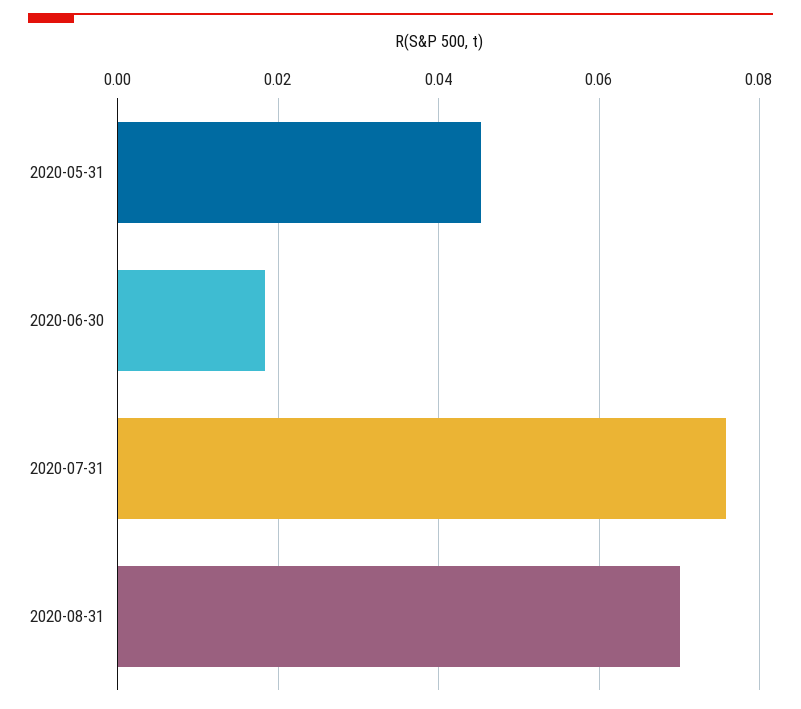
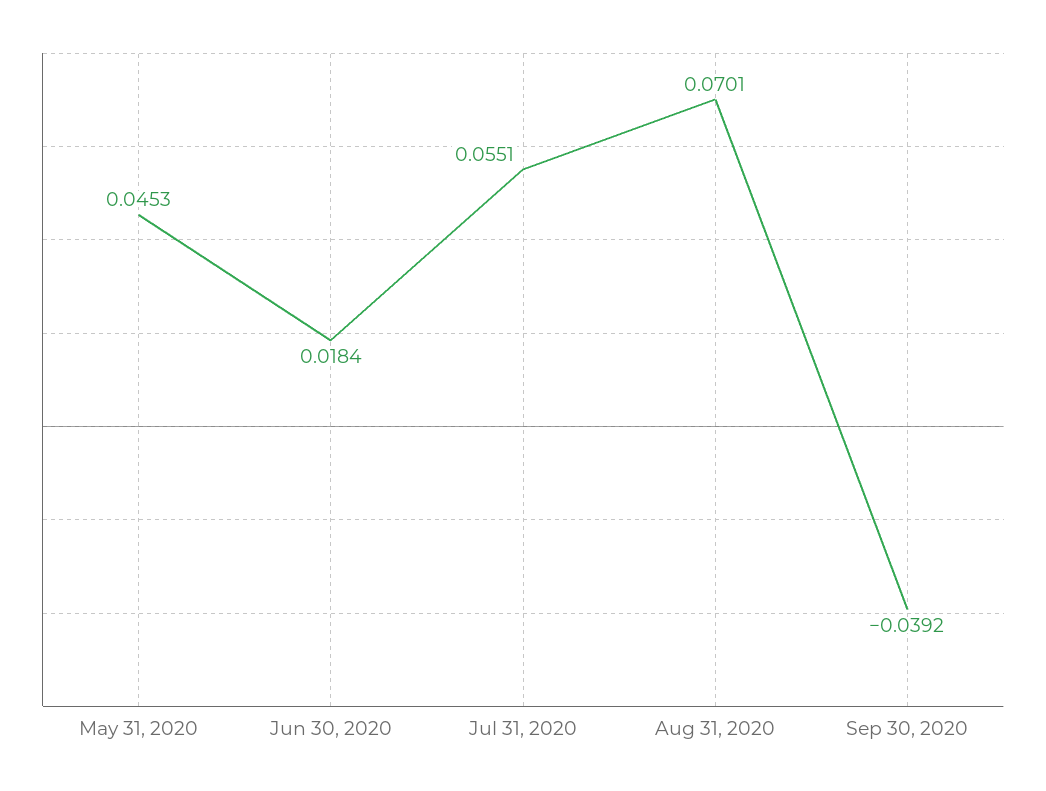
2020-07-31: 0.076 -> 0.0551
Sep 30, 2020: none -> -0.0392

